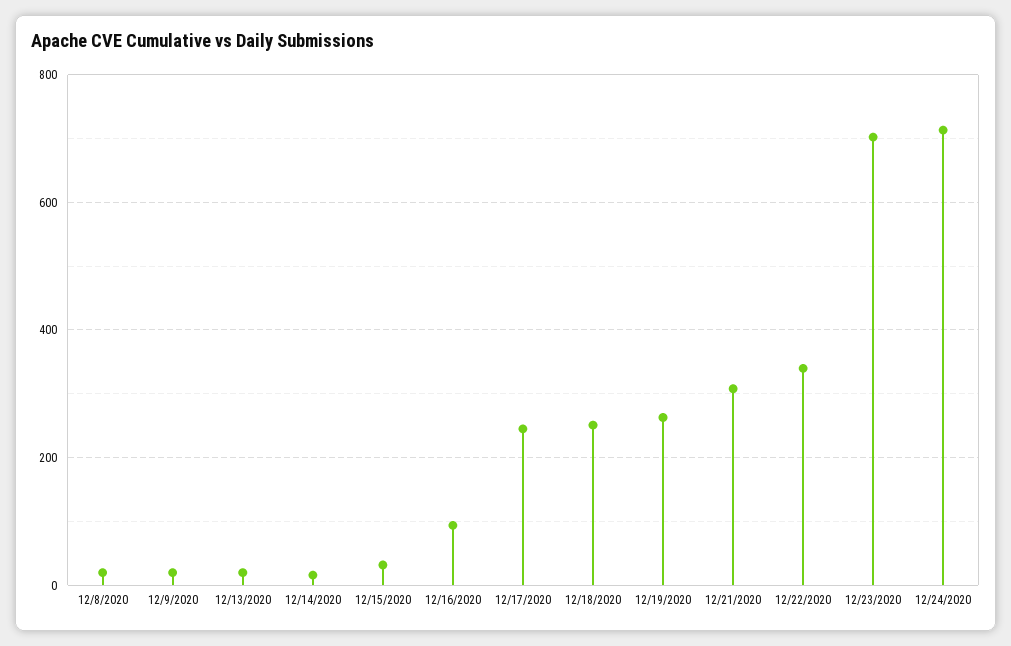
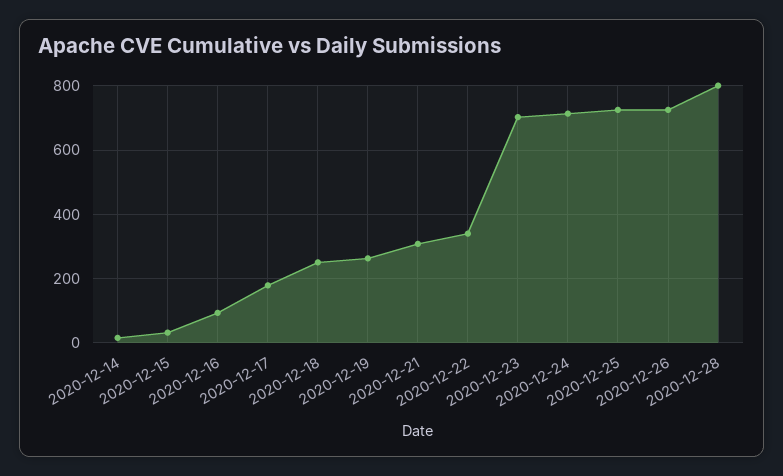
12/8/2020: 20 -> none
12/9/2020: 20 -> none
12/13/2020: 20 -> none
12/17/2020: 240 -> 180
2020-12-25: none -> 720
2020-12-26: none -> 720
2020-12-28: none -> 800

